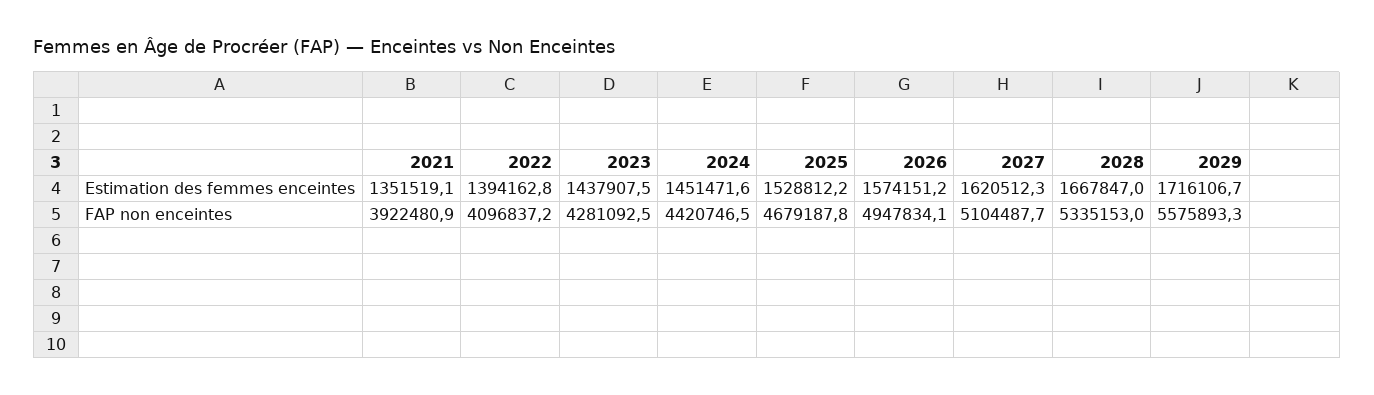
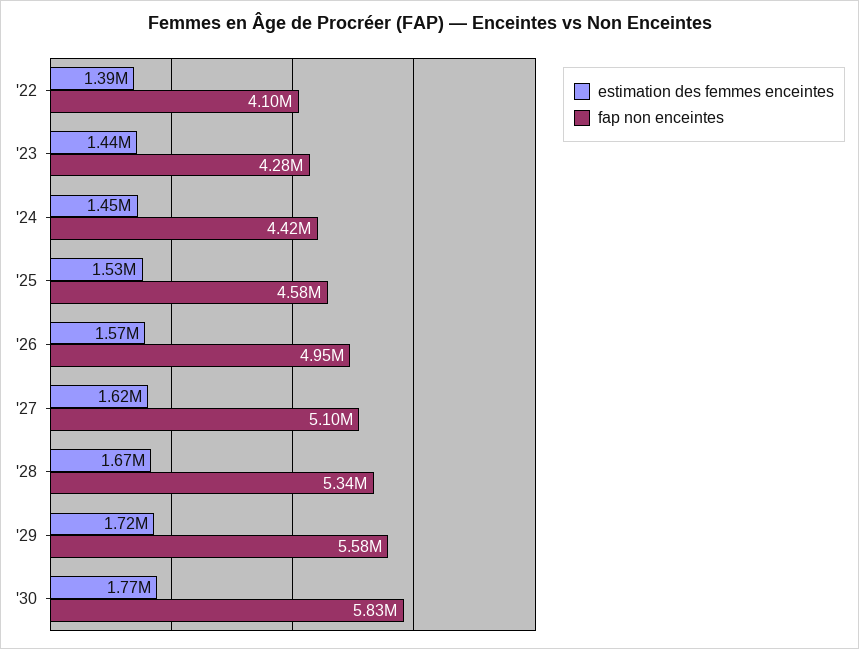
Estimation des femmes enceintes, 2021: 1351519.1 -> none
FAP non enceintes, 2021: 3922480.9 -> none
FAP non enceintes, 2025: 4679187.8 -> 4580000
Estimation des femmes enceintes, '30: none -> 1770000
FAP non enceintes, '30: none -> 5830000

